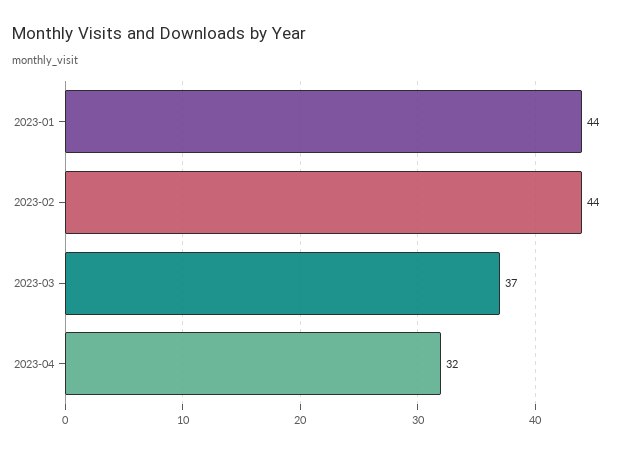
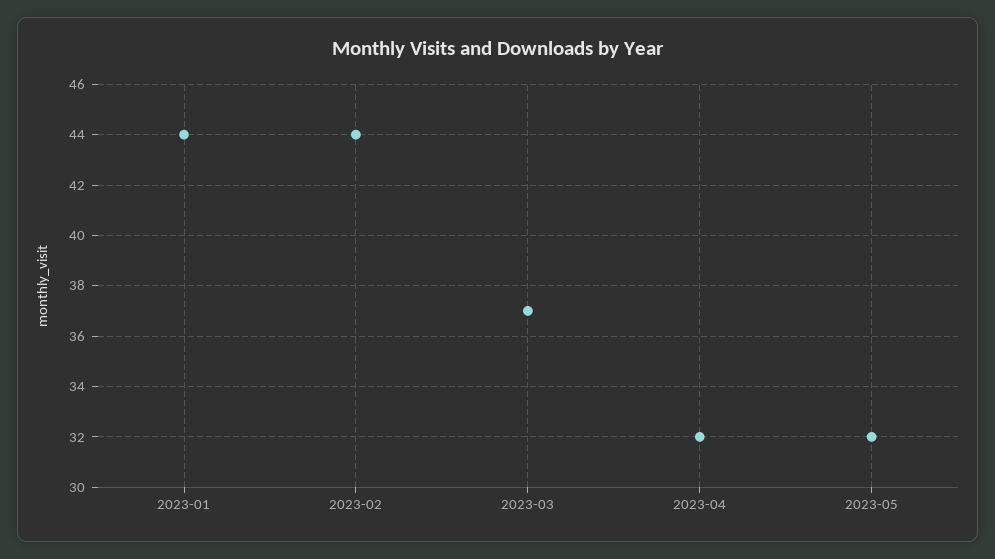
2023-05: none -> 32

